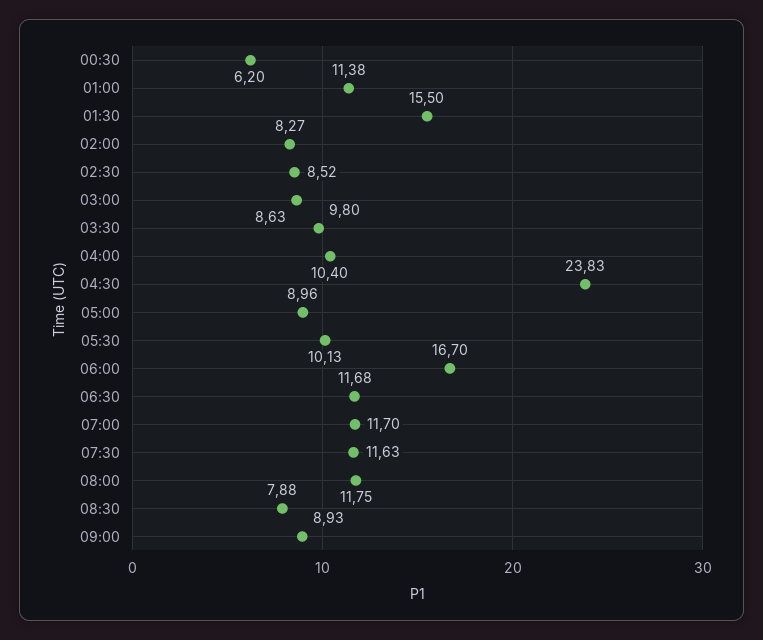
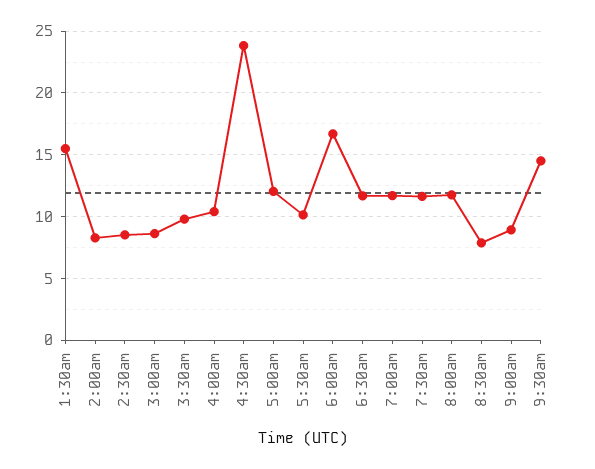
00:30: 6.2 -> none
01:00: 11.38 -> none
05:00: 8.96 -> 12
9:30am: none -> 14.5

